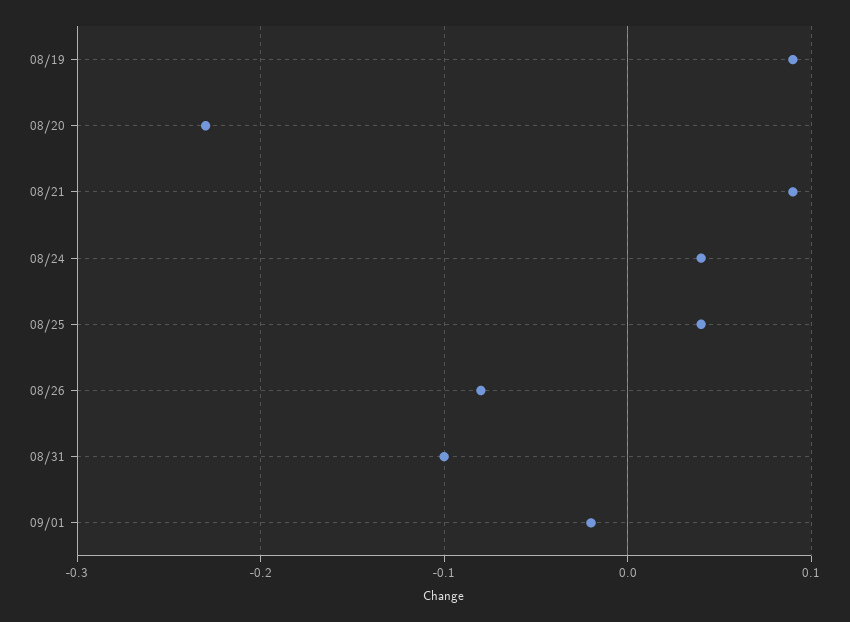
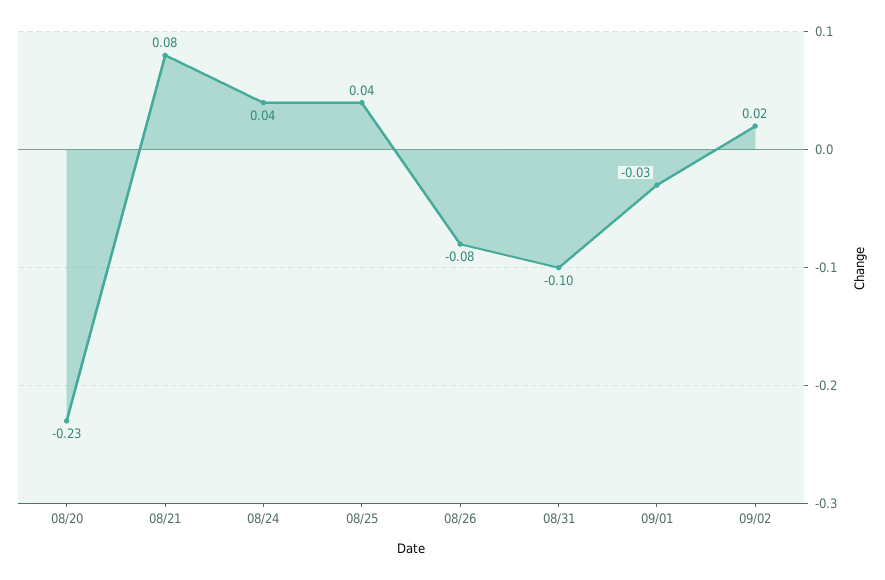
08/19: 0.09 -> none
08/21: 0.09 -> 0.08
09/01: -0.02 -> -0.03
09/02: none -> 0.02

